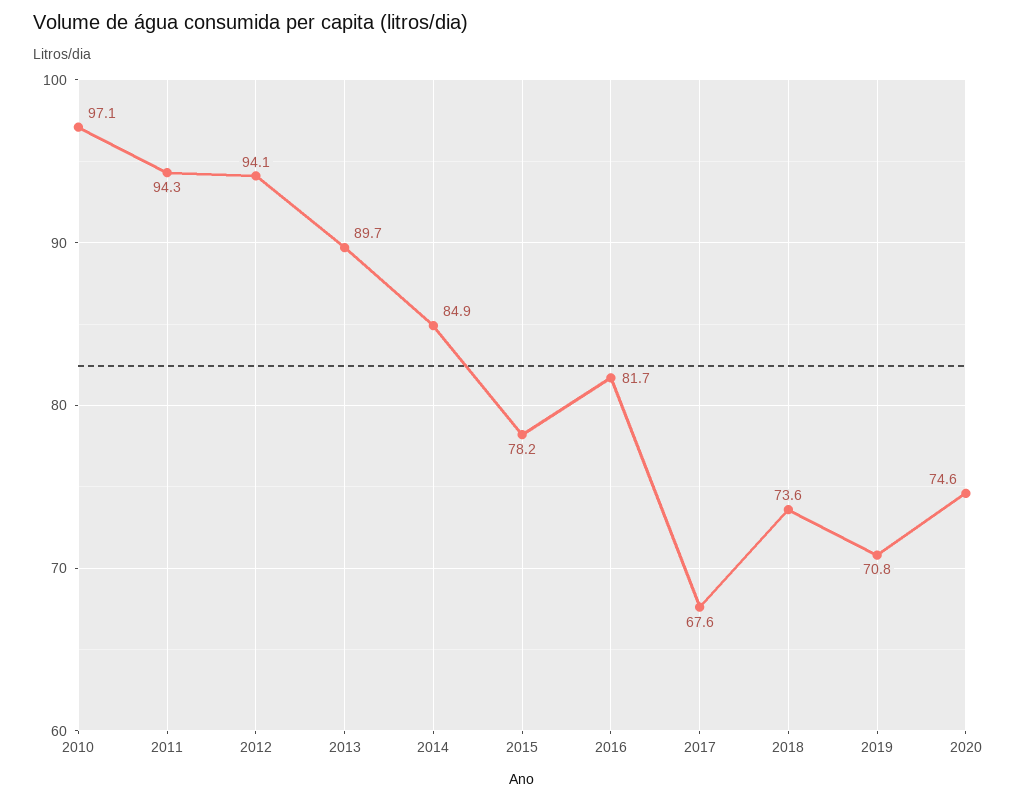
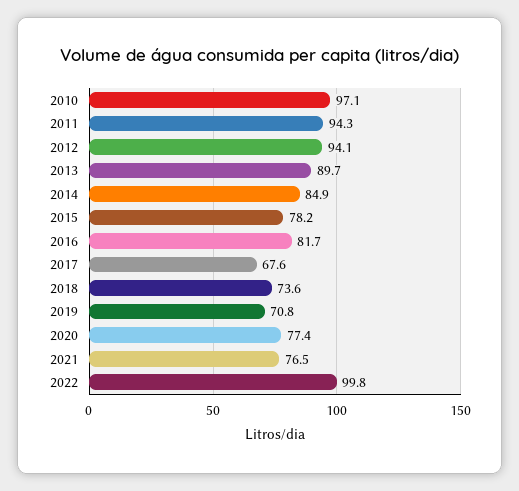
2020: 74.6 -> 77.4
2021: none -> 76.5
2022: none -> 99.8

